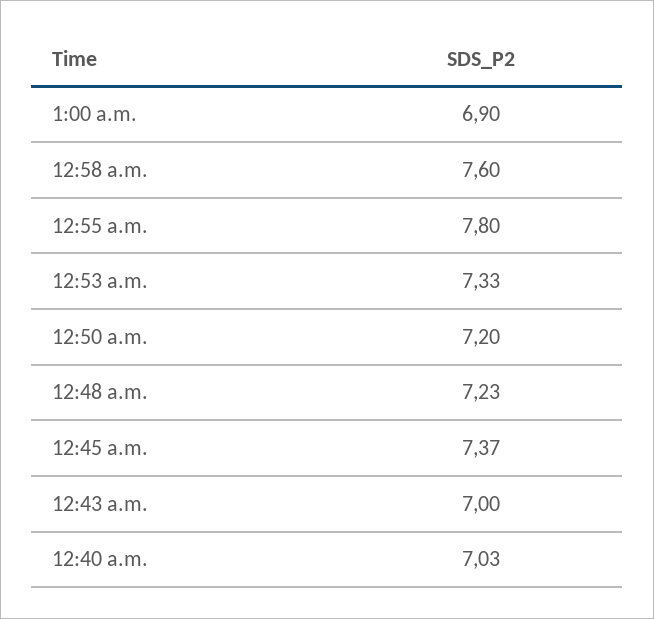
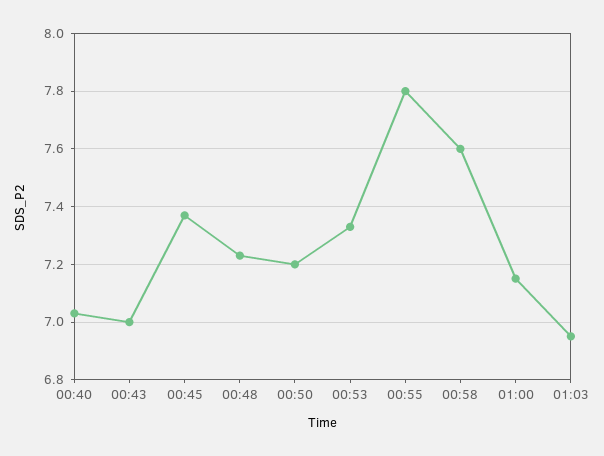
1:00 a.m.: 6.9 -> 7.15
01:03: none -> 6.95

